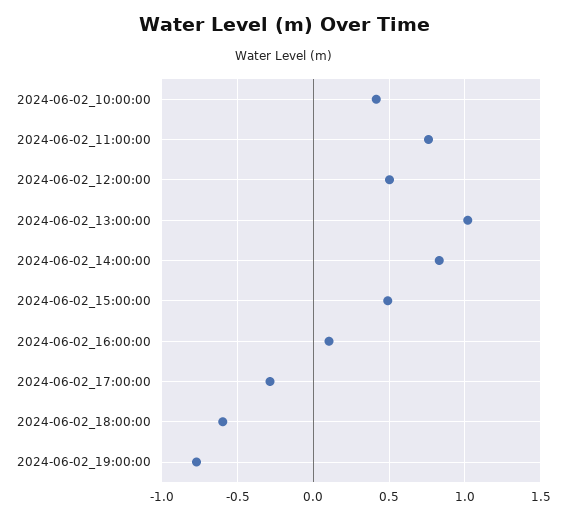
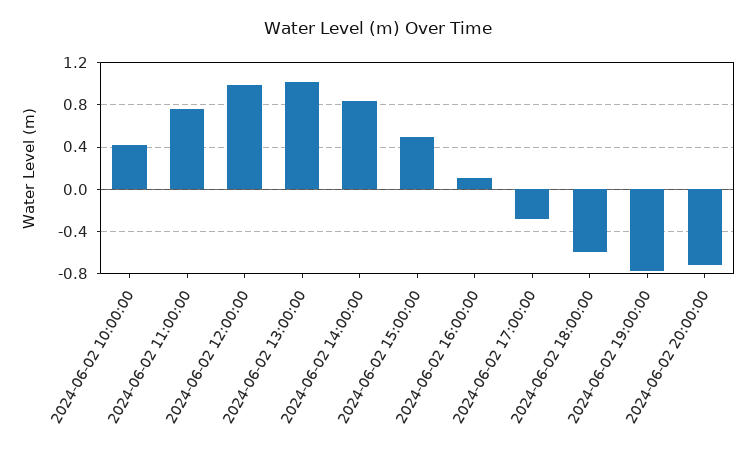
2024-06-02_12:00:00: 0.5 -> 1
2024-06-02 20:00:00: none -> -0.7

